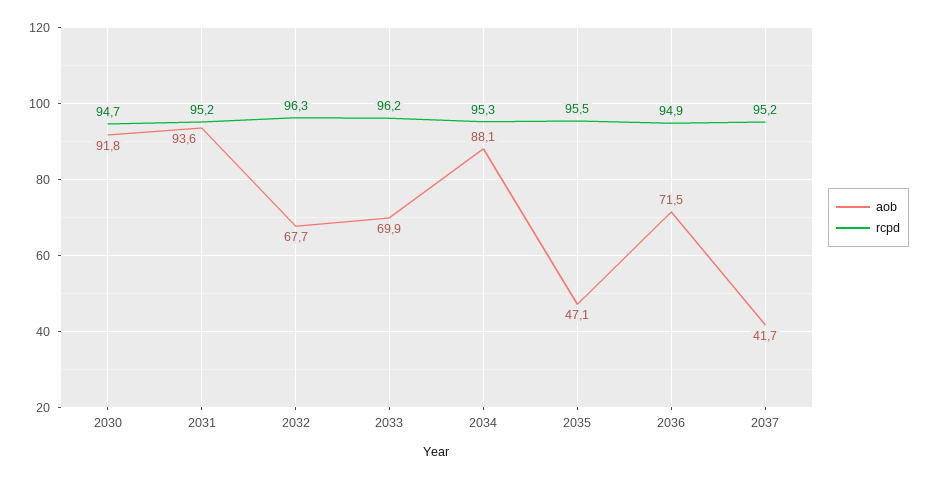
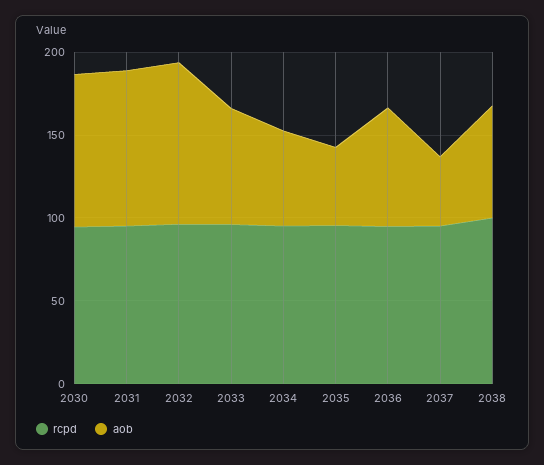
aob, 2032: 67.7 -> 100
aob, 2034: 88.1 -> 60
rcpd, 2038: none -> 100
aob, 2038: none -> 70

